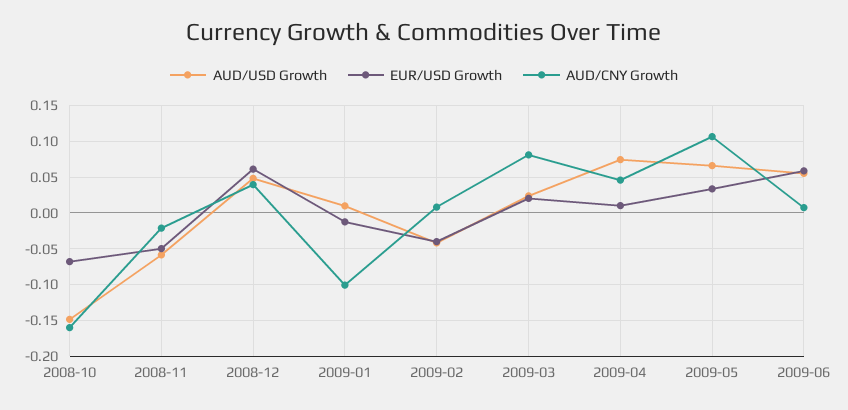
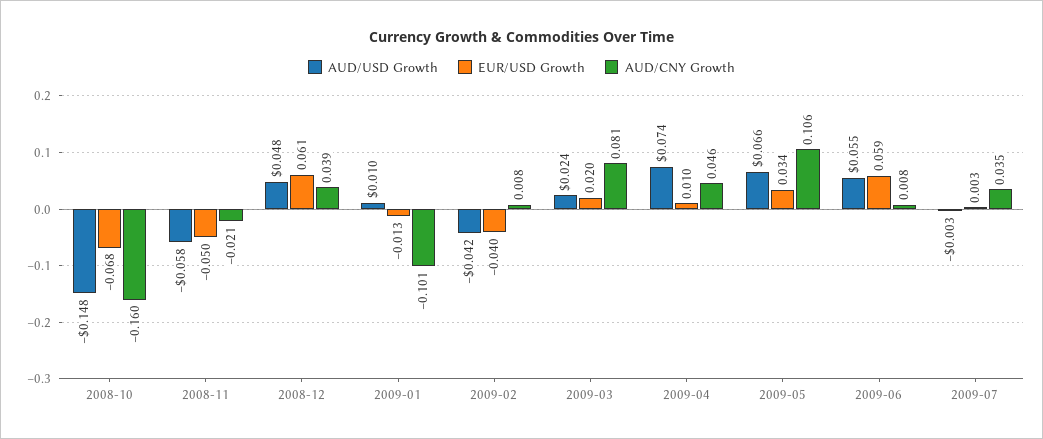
AUD/USD Growth, 2009-07: none -> -0.003
EUR/USD Growth, 2009-07: none -> 0.003
AUD/CNY Growth, 2009-07: none -> 0.035

